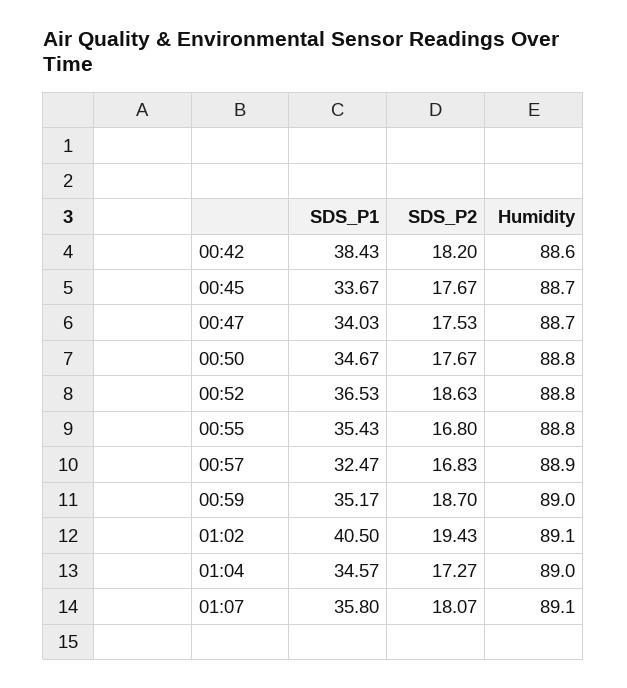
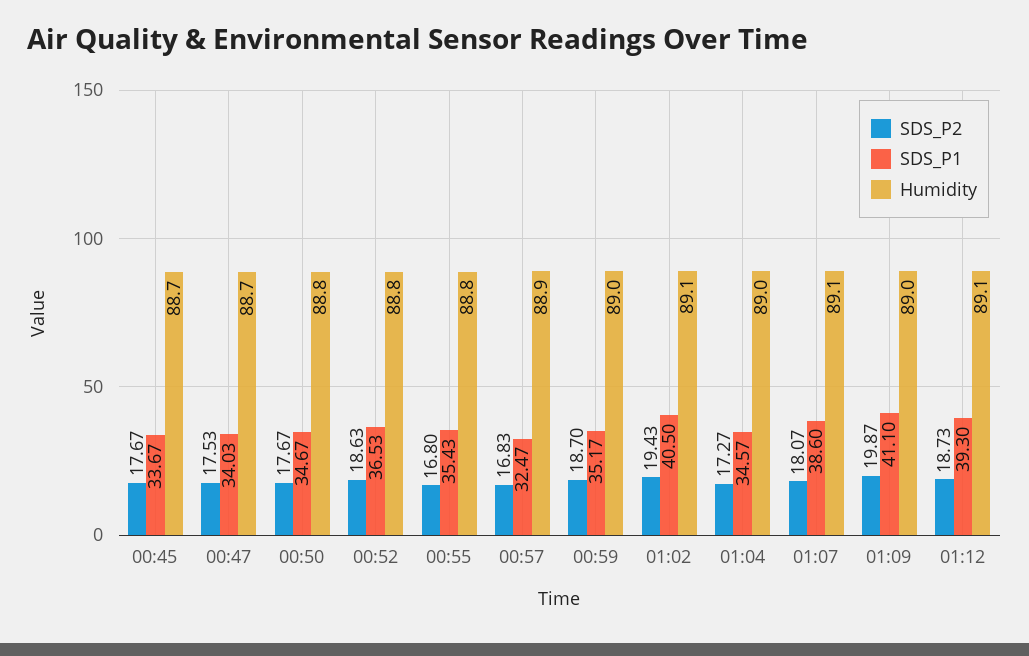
SDS_P1, 00:42: 38.43 -> none
SDS_P2, 00:42: 18.2 -> none
Humidity, 00:42: 88.6 -> none
SDS_P1, 01:07: 35.8 -> 38.6
SDS_P2, 01:09: none -> 19.87
SDS_P1, 01:09: none -> 41.1
Humidity, 01:09: none -> 89
SDS_P2, 01:12: none -> 18.73
SDS_P1, 01:12: none -> 39.3
Humidity, 01:12: none -> 89.1

